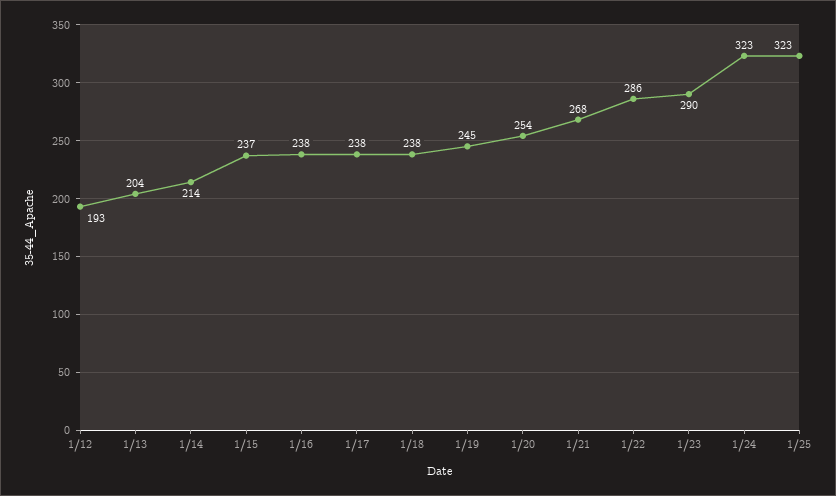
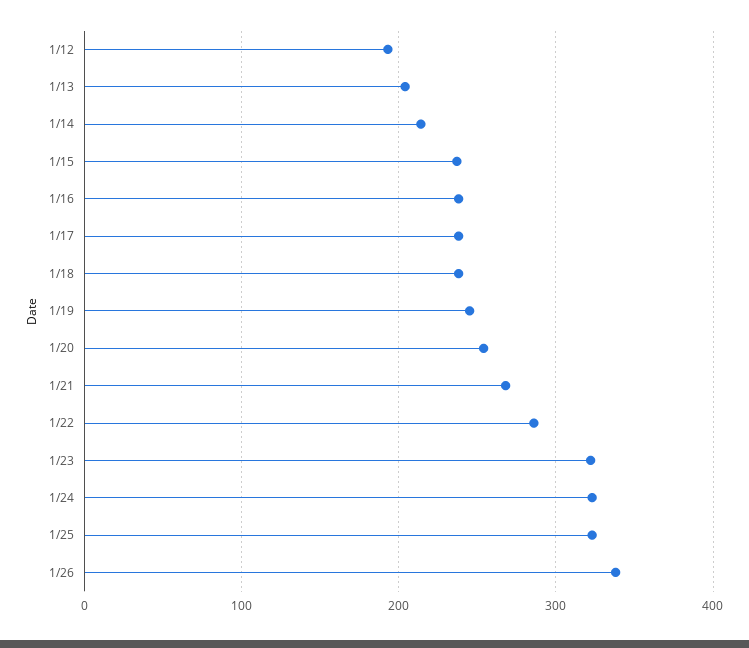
1/23: 290 -> 320
1/26: none -> 340

